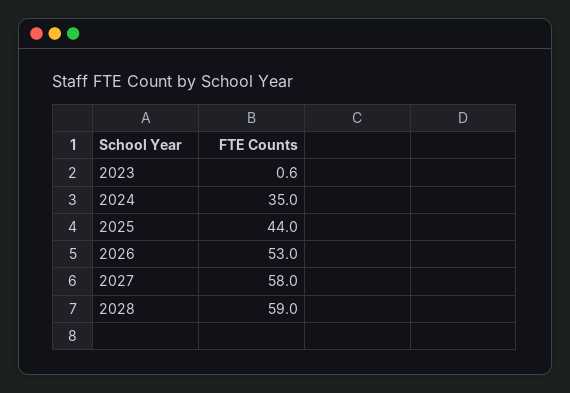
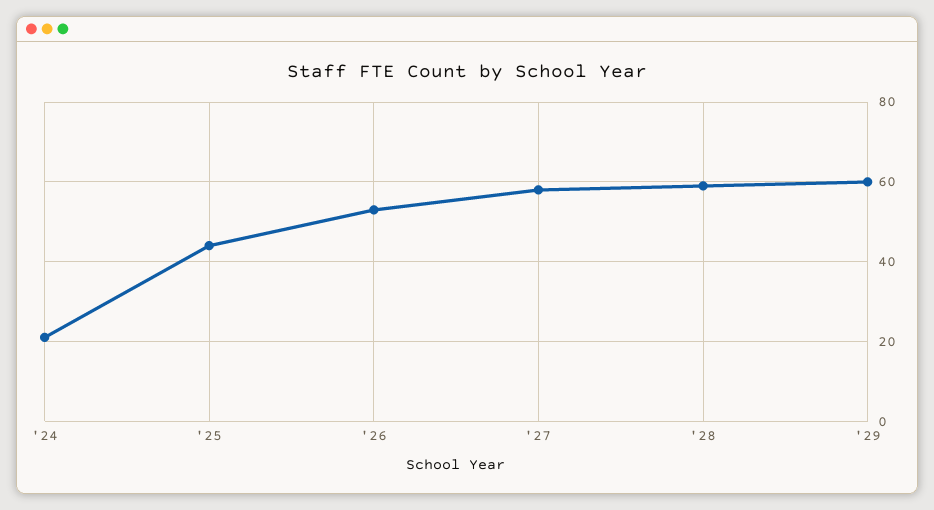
2023: 0.6 -> none
2024: 35 -> 20
'29: none -> 60

